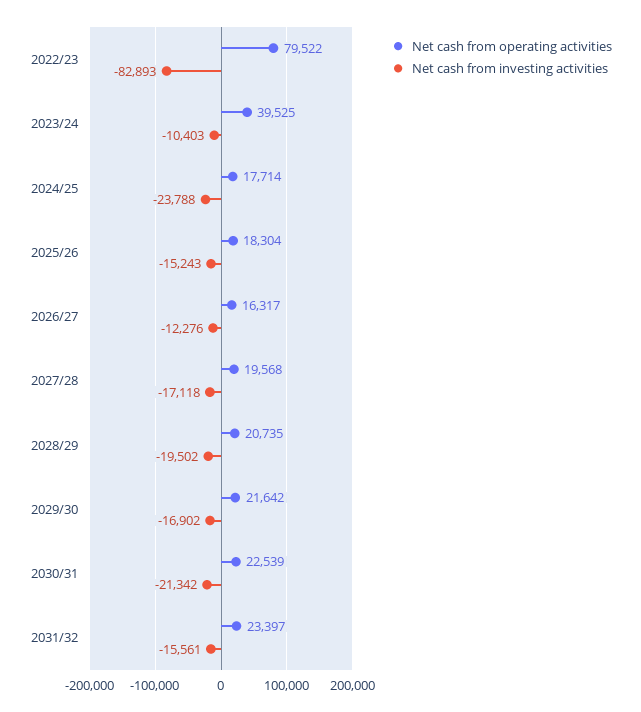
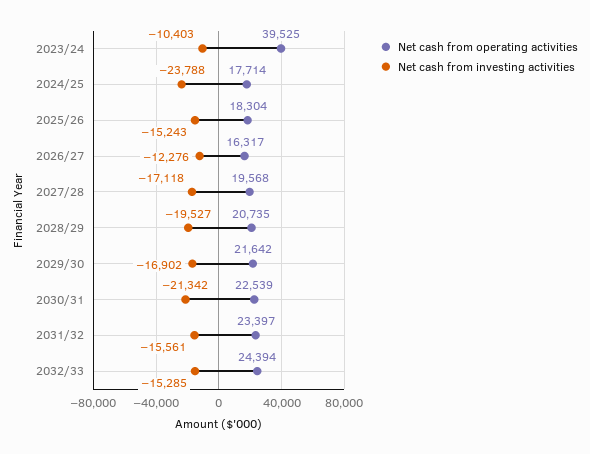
Net cash from operating activities, 2022/23: 79522 -> none
Net cash from investing activities, 2022/23: -82893 -> none
Net cash from investing activities, 2028/29: -19502 -> -19527
Net cash from operating activities, 2032/33: none -> 24394
Net cash from investing activities, 2032/33: none -> -15285

